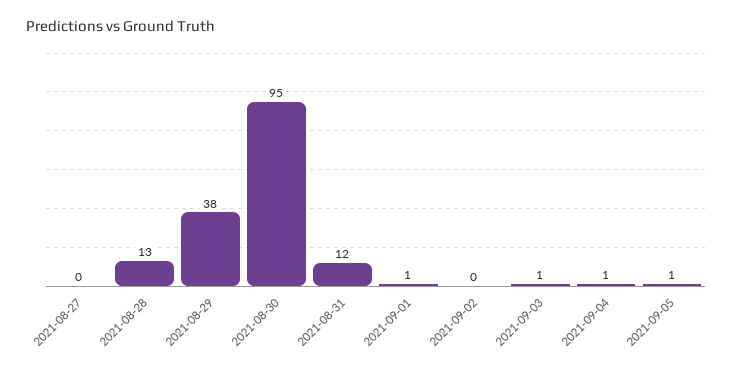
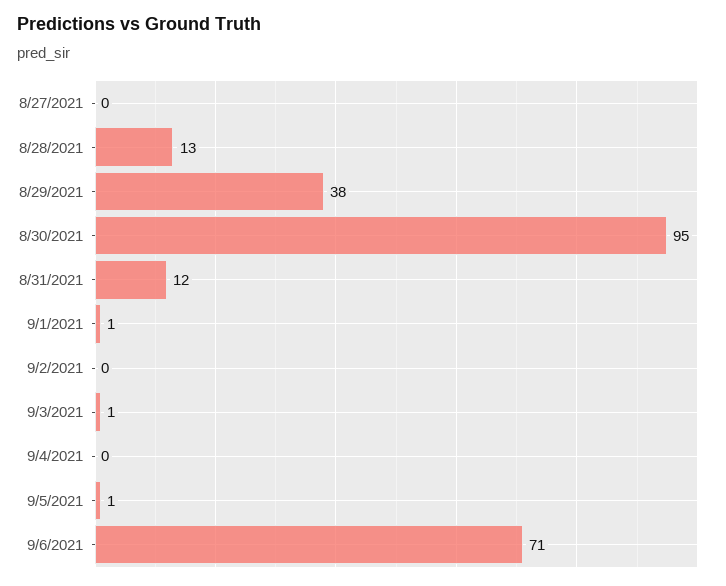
2021-09-04: 1 -> 0
9/6/2021: none -> 71

